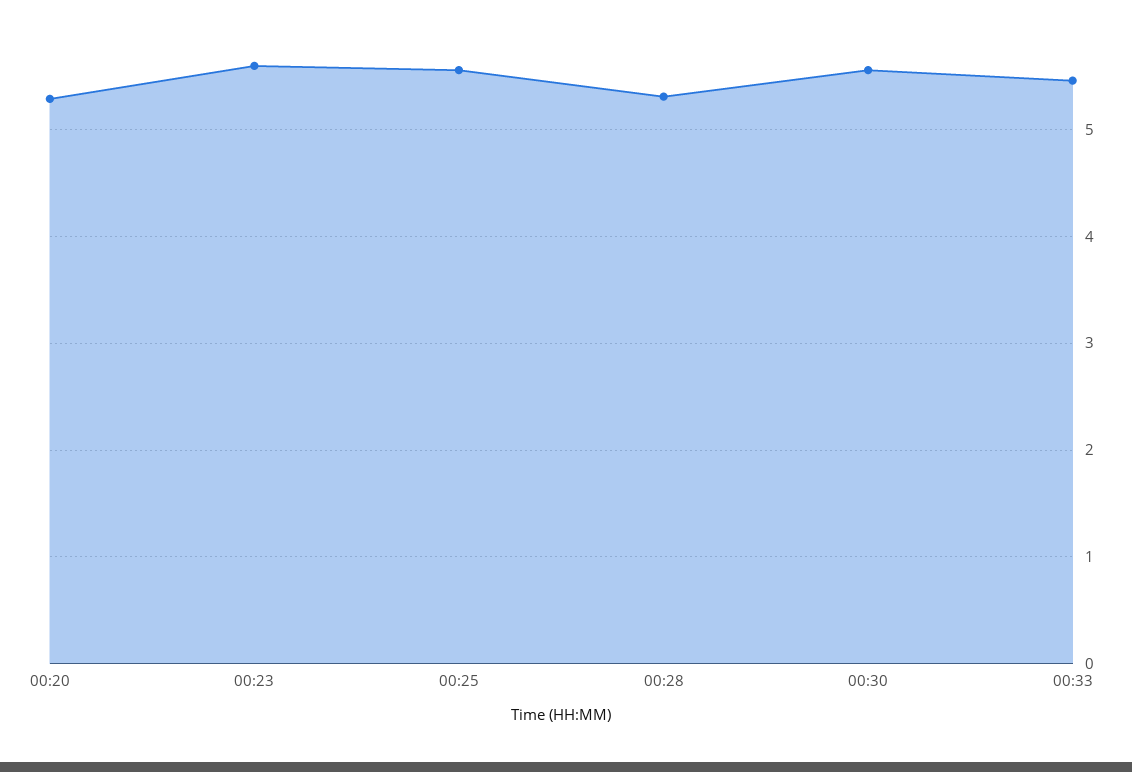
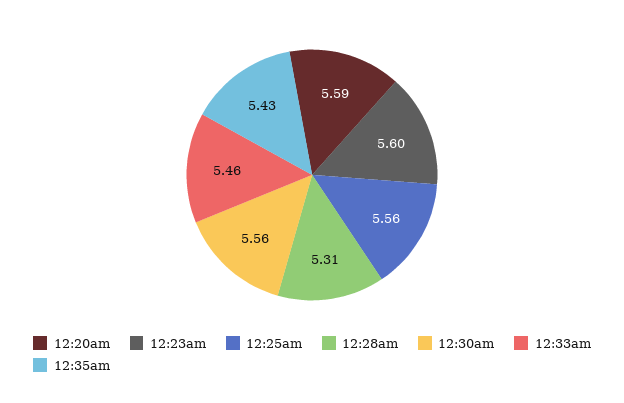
00:20: 5.3 -> 5.59
12:35am: none -> 5.43

